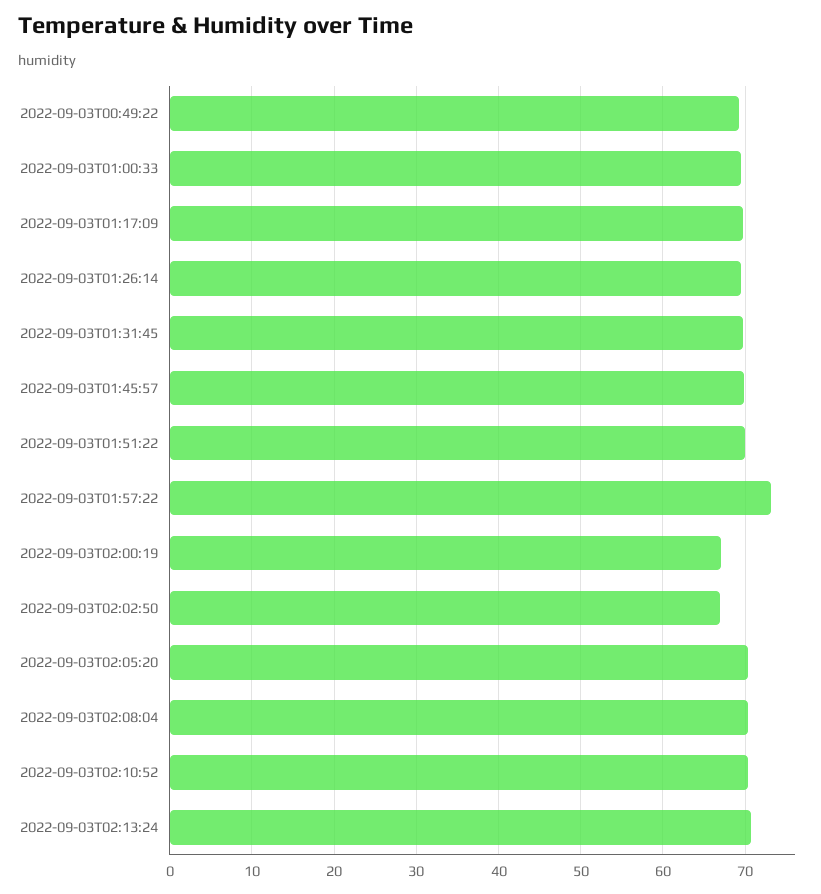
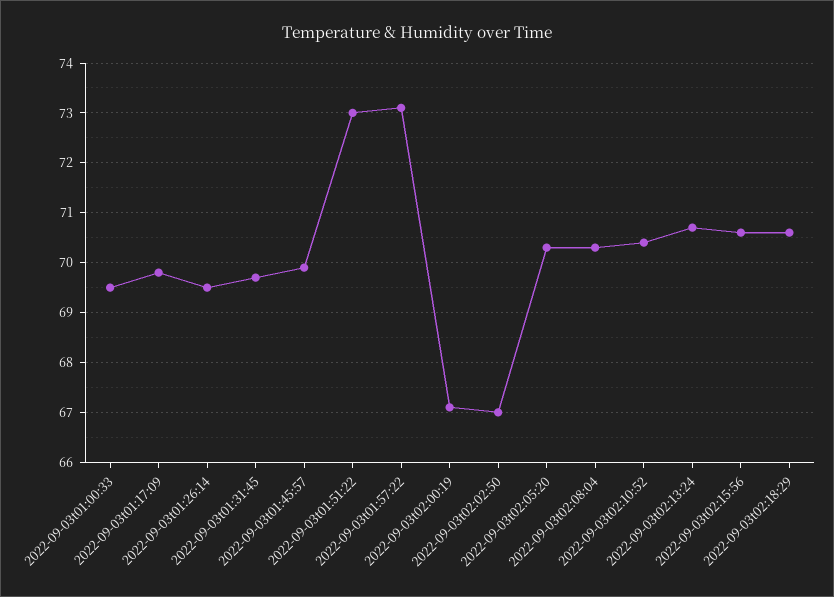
2022-09-03T00:49:22: 69 -> none
2022-09-03T01:51:22: 70 -> 73
2022-09-03t02:15:56: none -> 70.5
2022-09-03t02:18:29: none -> 70.5

